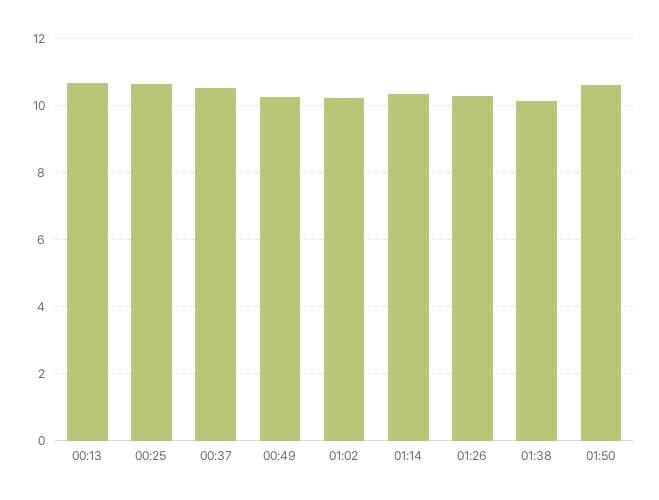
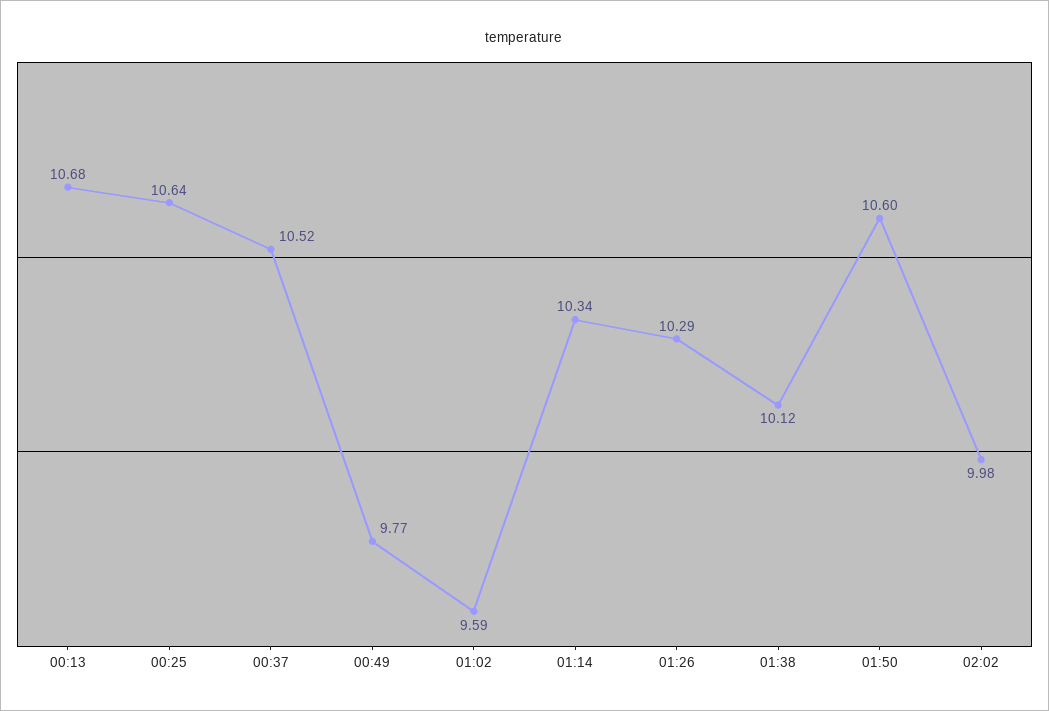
00:49: 10.2 -> 9.77
01:02: 10.2 -> 9.59
02:02: none -> 9.98

